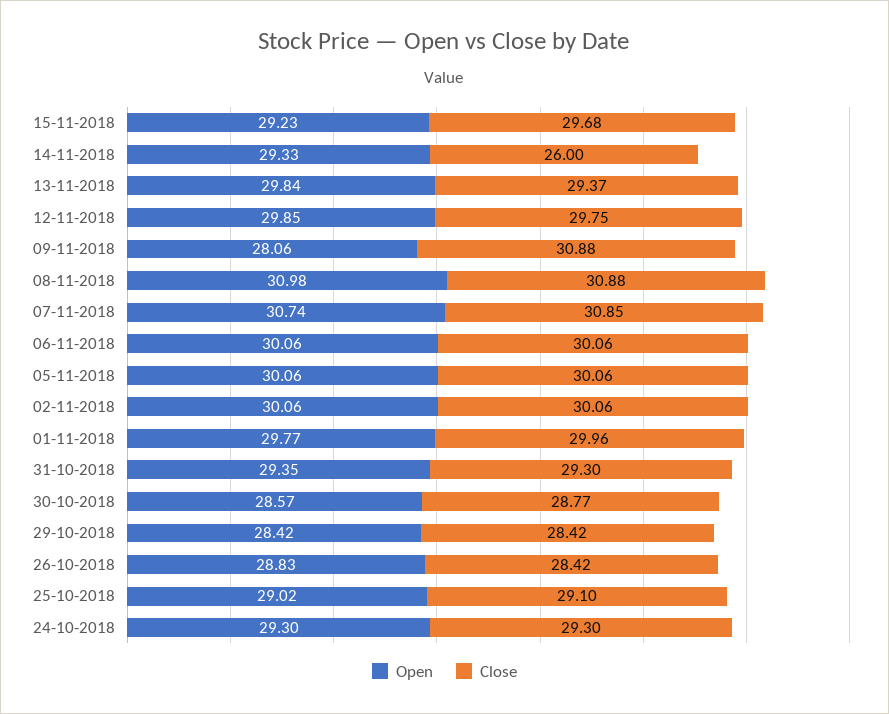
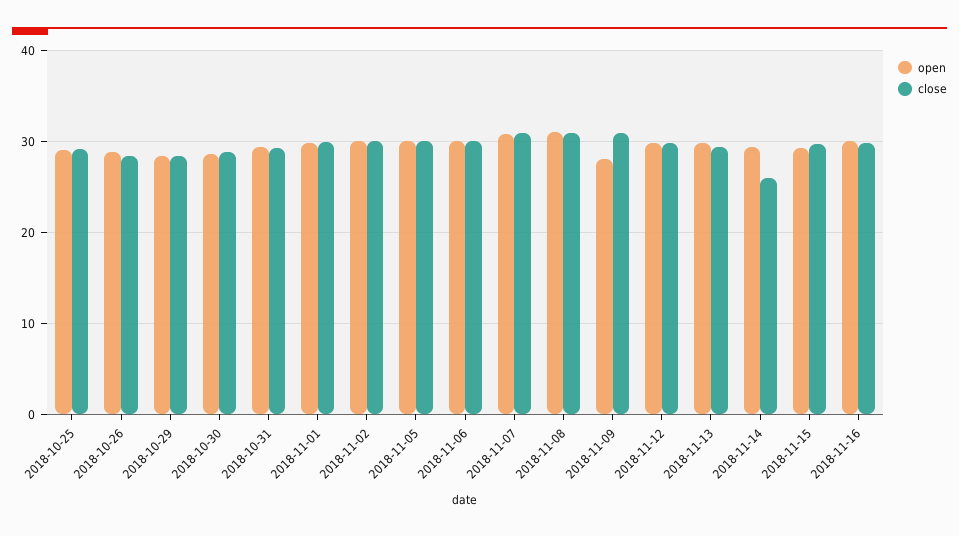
Open, 24-10-2018: 29.3 -> none
Close, 24-10-2018: 29.3 -> none
Open, 2018-11-16: none -> 30
Close, 2018-11-16: none -> 30

